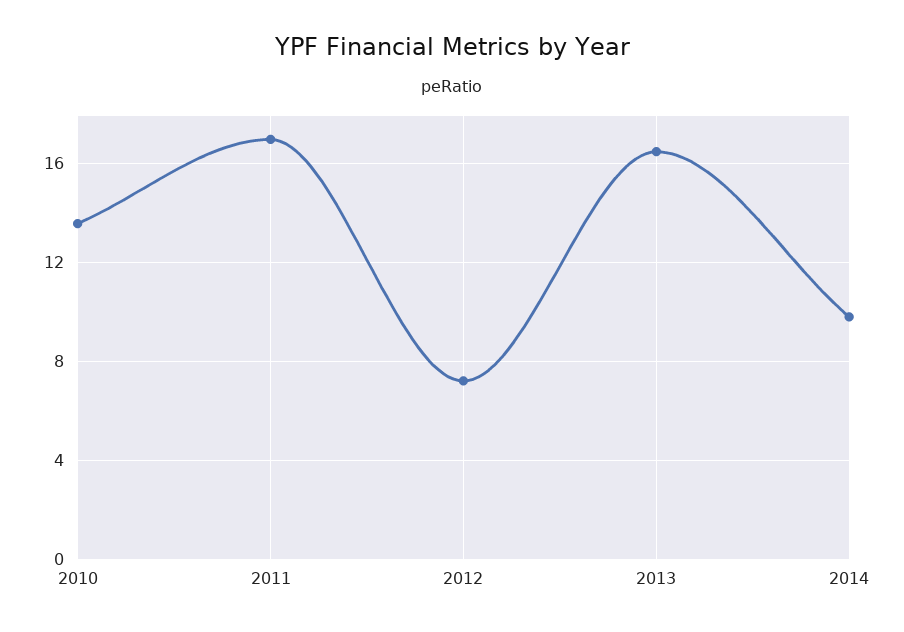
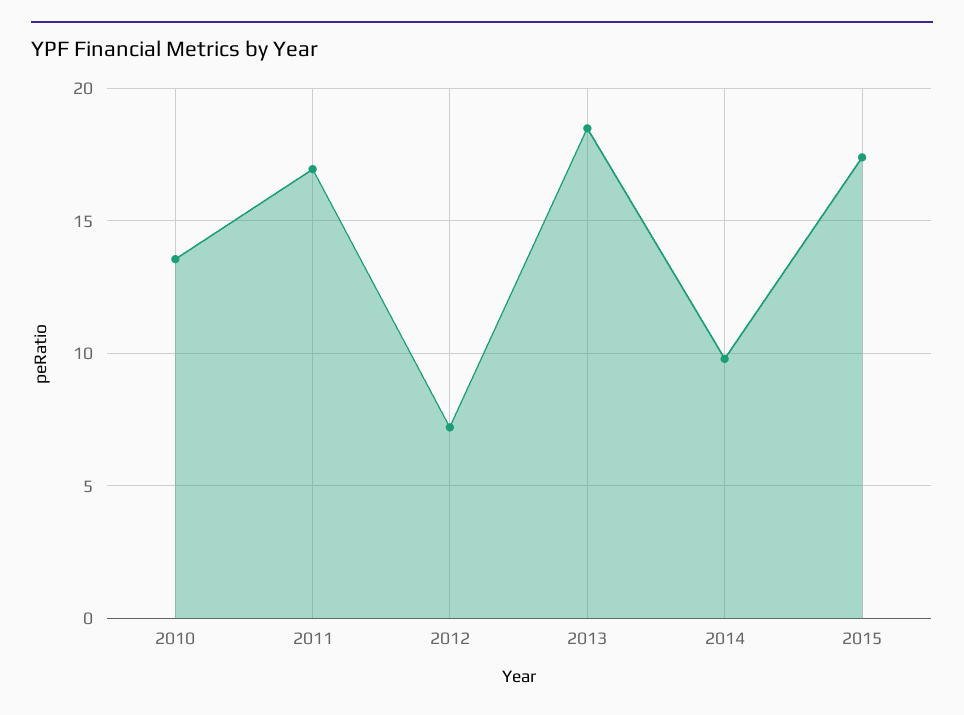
2013: 16.5 -> 18.5
2015: none -> 17.5

